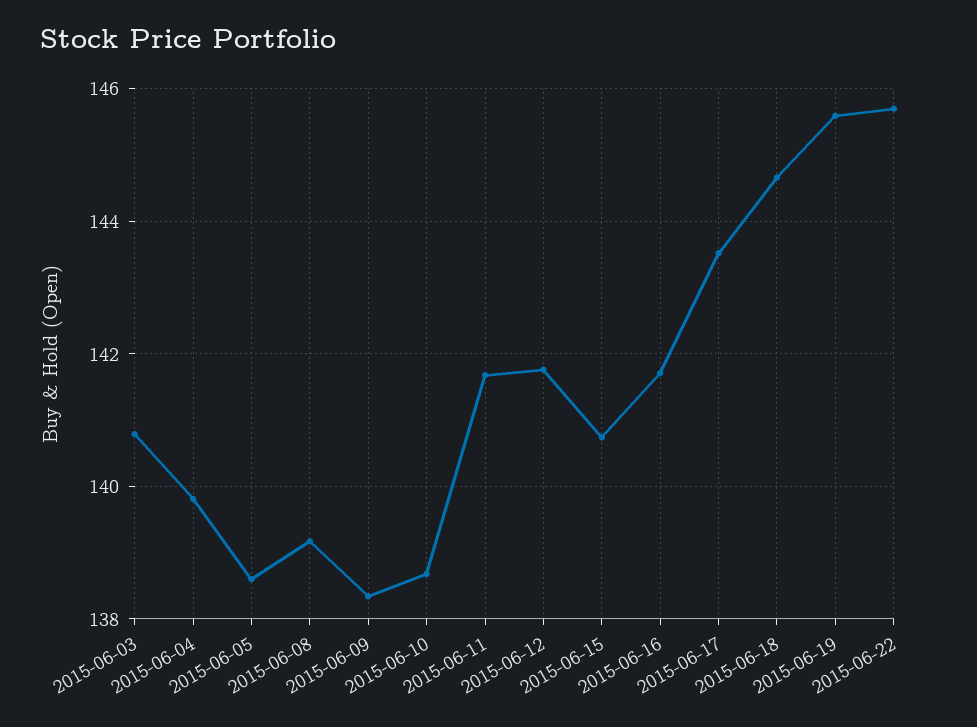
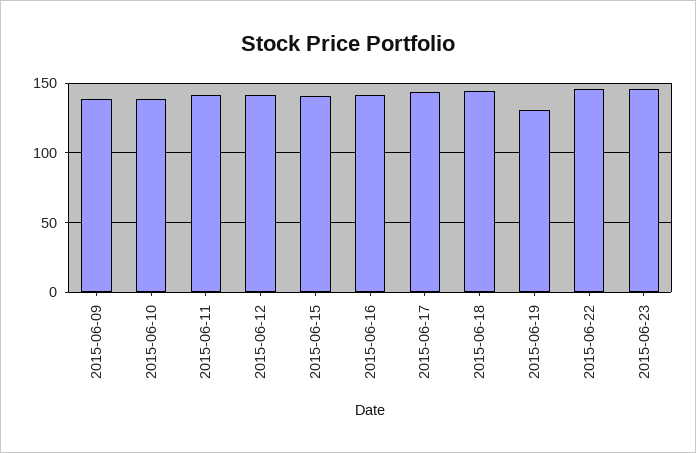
2015-06-03: 140.8 -> none
2015-06-04: 139.8 -> none
2015-06-05: 138.6 -> none
2015-06-08: 139.2 -> none
2015-06-19: 145.6 -> 130
2015-06-23: none -> 145

